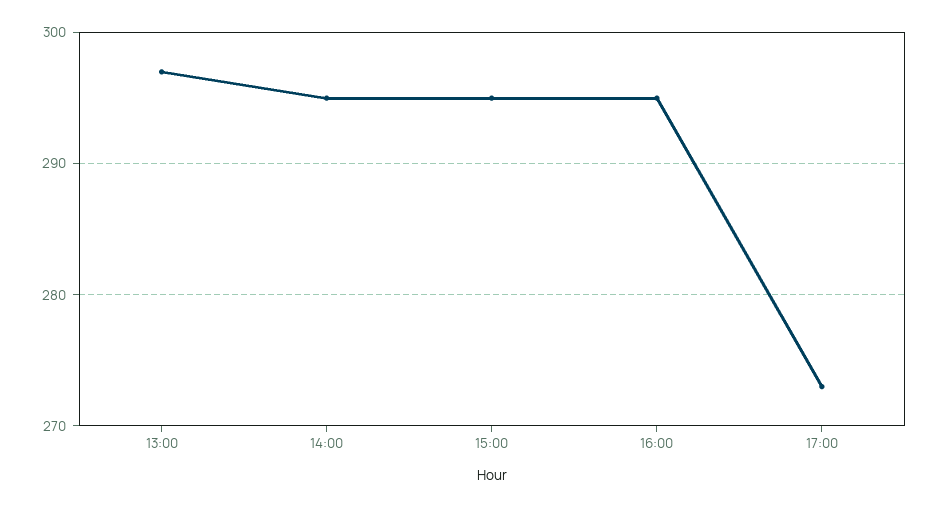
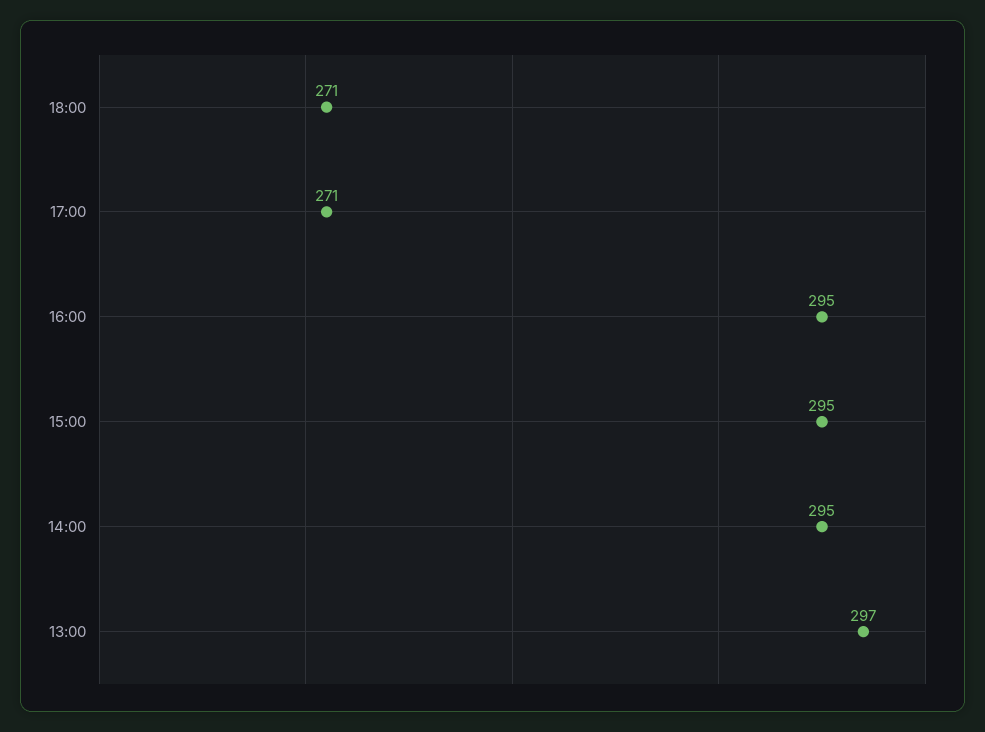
17:00: 273 -> 271
18:00: none -> 271

